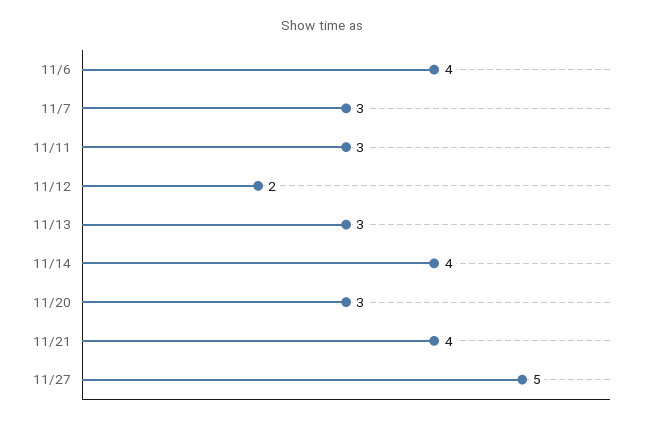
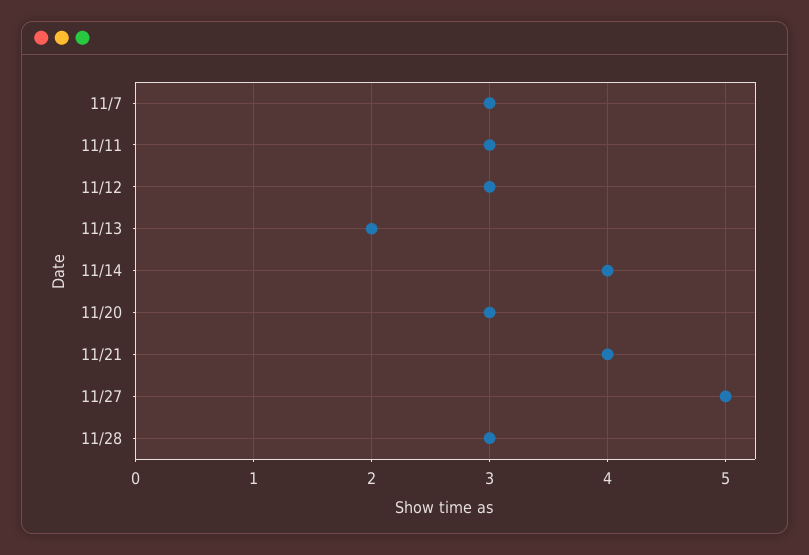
11/6: 4 -> none
11/12: 2 -> 3
11/13: 3 -> 2
11/28: none -> 3

